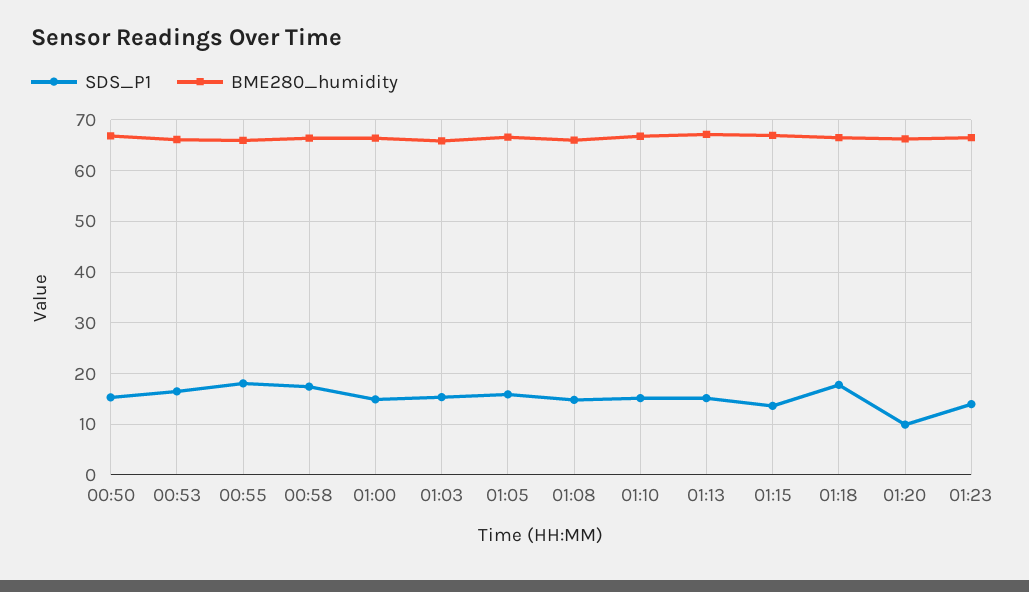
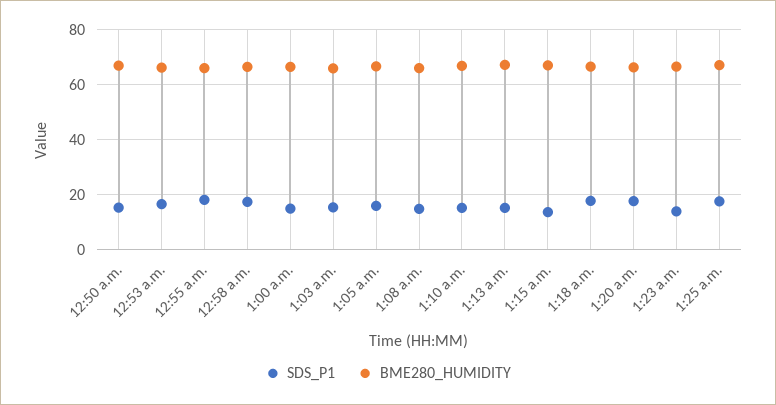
SDS_P1, 01:20: 10 -> 17.5
SDS_P1, 1:25 a.m.: none -> 17.5
BME280_humidity, 1:25 a.m.: none -> 67.5

